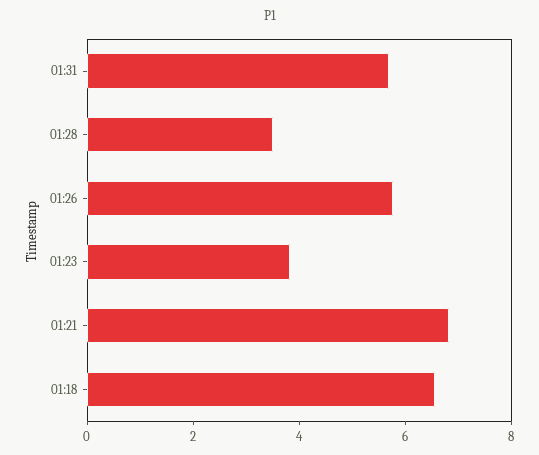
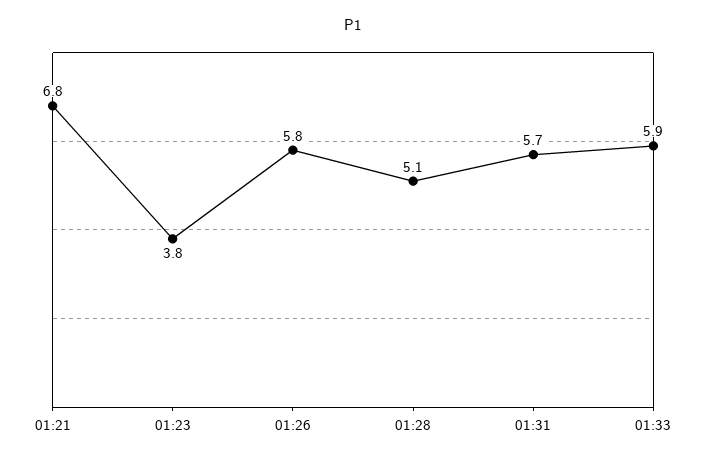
01:28: 3.5 -> 5.1
01:18: 6.5 -> none
01:33: none -> 5.9

